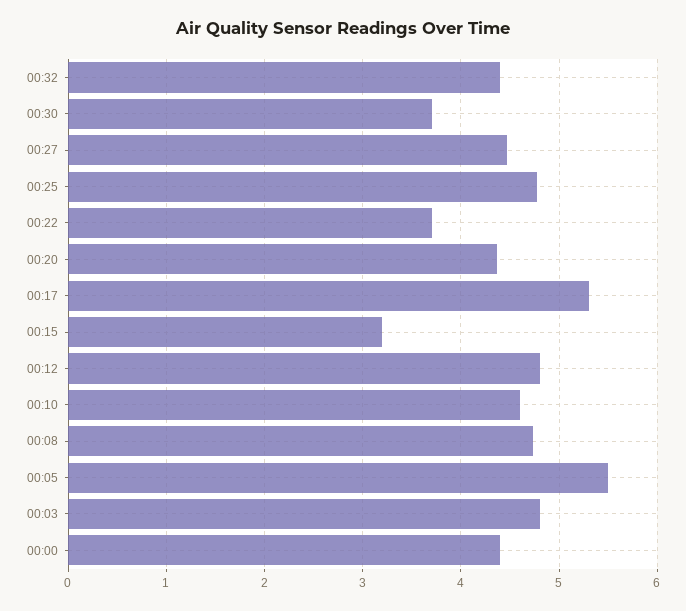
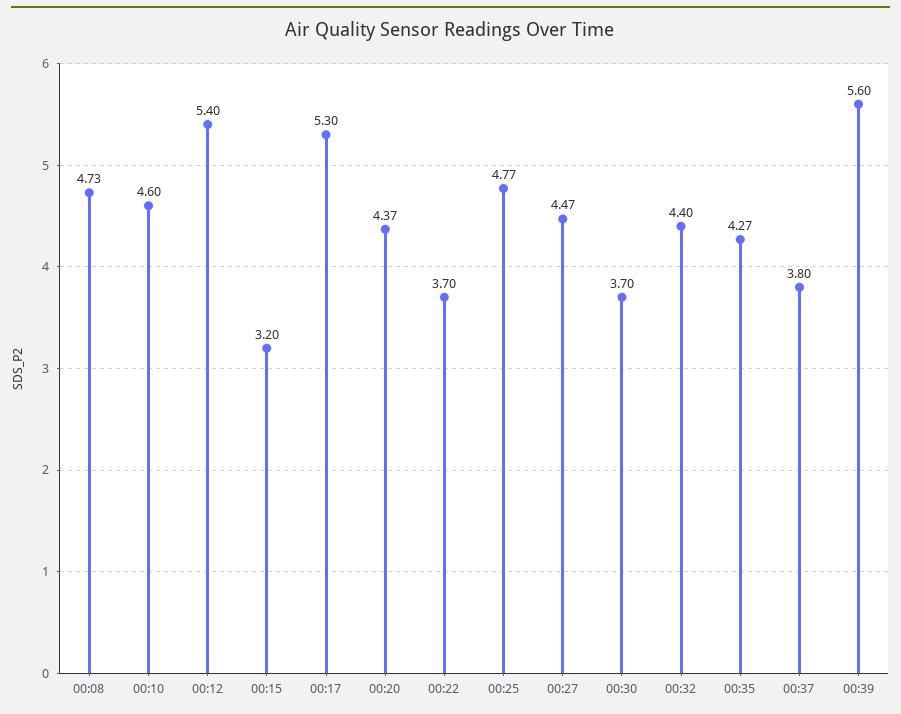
00:12: 4.8 -> 5.4
00:05: 5.5 -> none
00:03: 4.8 -> none
00:00: 4.4 -> none
00:35: none -> 4.27
00:37: none -> 3.8
00:39: none -> 5.6

